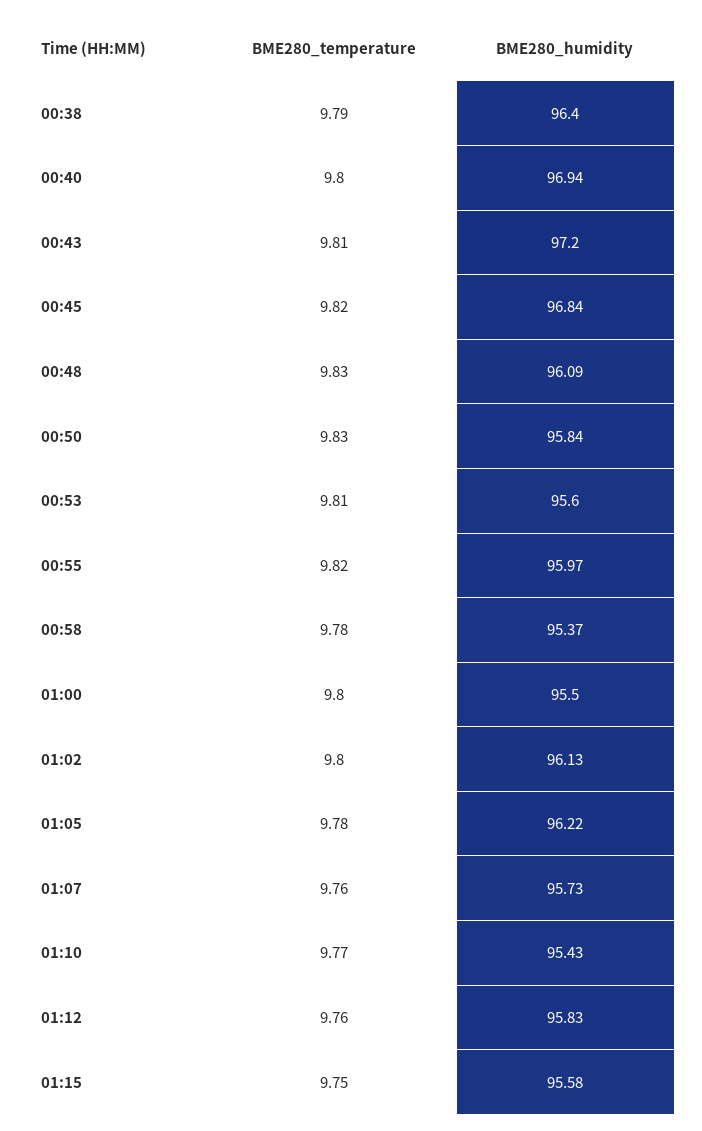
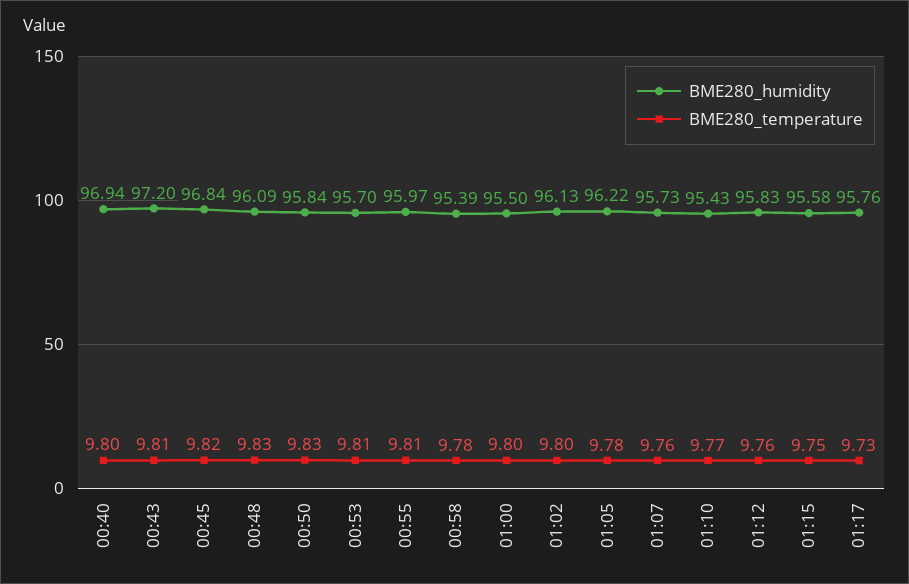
BME280_temperature, 00:38: 9.79 -> none
BME280_humidity, 00:38: 96.4 -> none
BME280_humidity, 00:53: 95.6 -> 95.7
BME280_temperature, 00:55: 9.82 -> 9.81
BME280_humidity, 00:58: 95.37 -> 95.39
BME280_humidity, 01:17: none -> 95.76
BME280_temperature, 01:17: none -> 9.73

